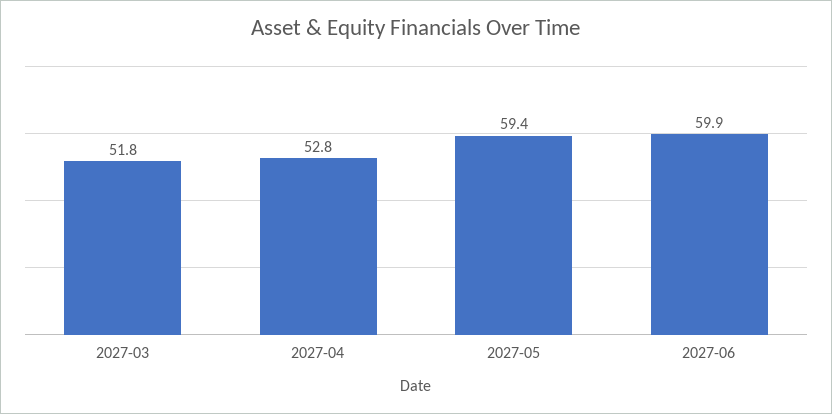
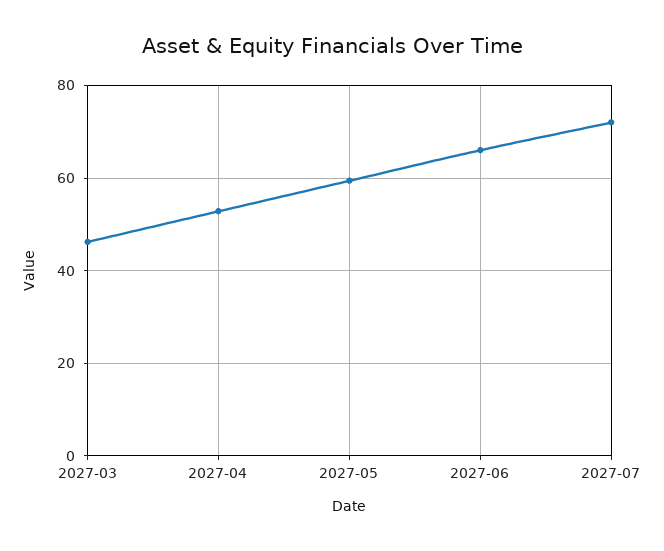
2027-03: 51.8 -> 46
2027-06: 59.9 -> 66
2027-07: none -> 72

